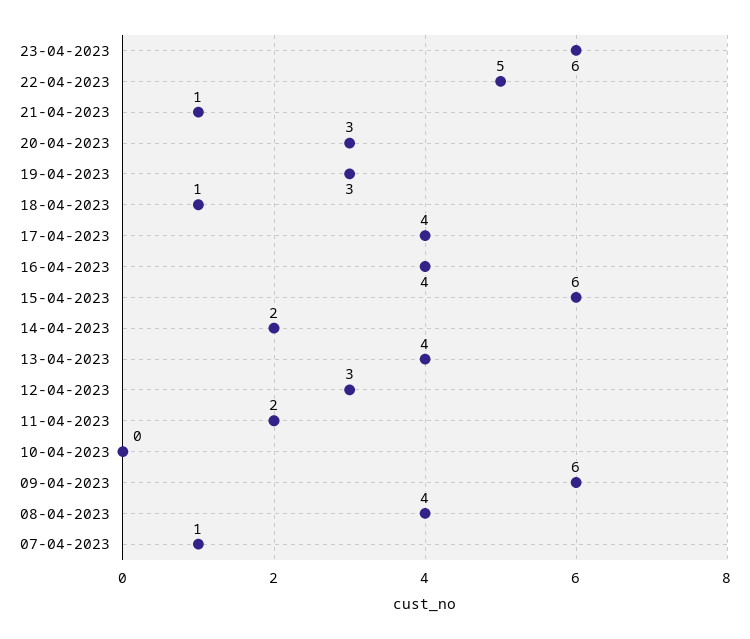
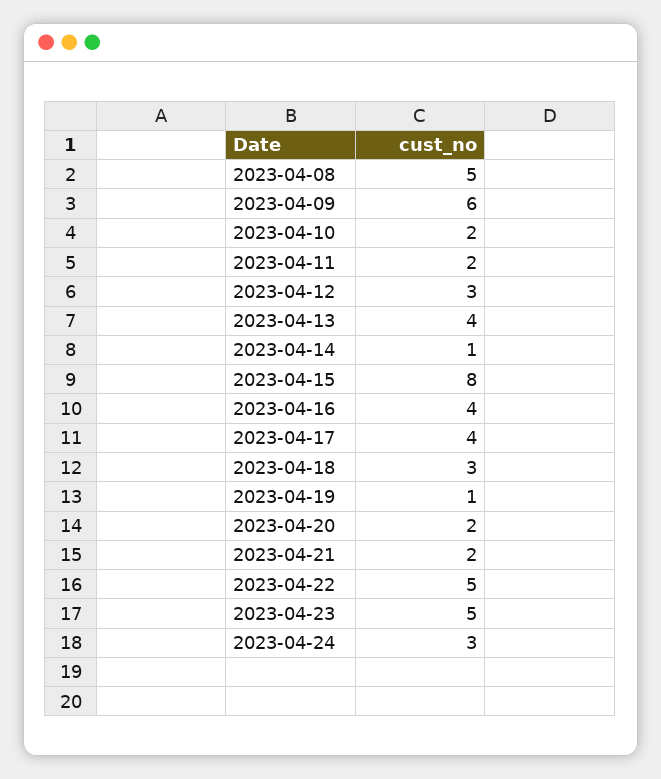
23-04-2023: 6 -> 5
21-04-2023: 1 -> 2
20-04-2023: 3 -> 2
19-04-2023: 3 -> 1
18-04-2023: 1 -> 3
15-04-2023: 6 -> 8
14-04-2023: 2 -> 1
10-04-2023: 0 -> 2
08-04-2023: 4 -> 5
07-04-2023: 1 -> none
2023-04-24: none -> 3

